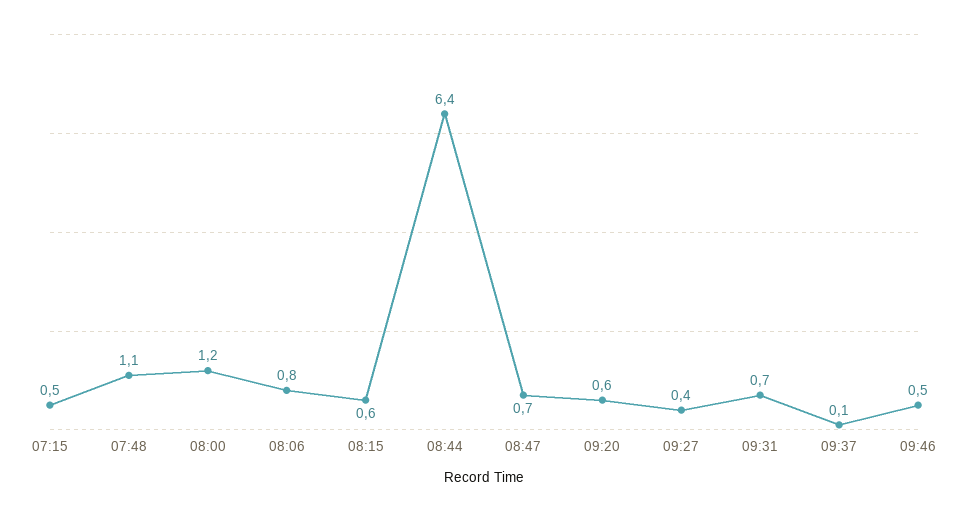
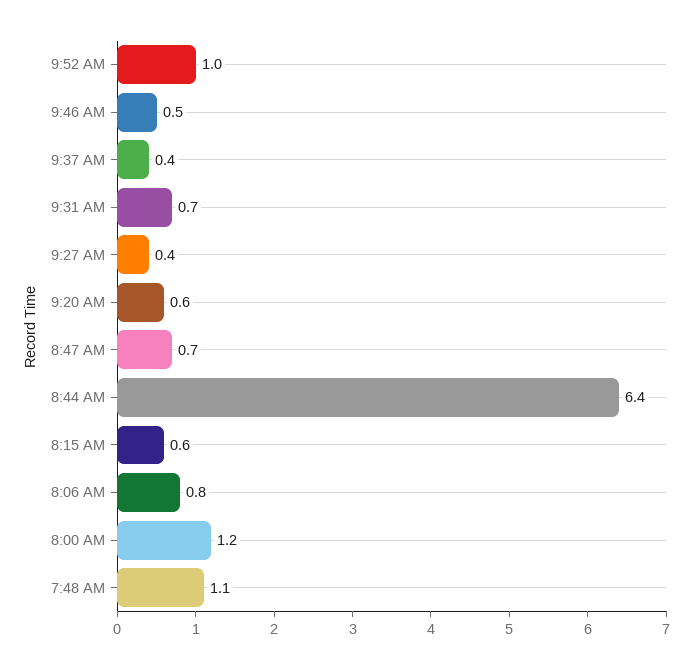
07:15: 0.5 -> none
09:37: 0.1 -> 0.4
9:52 AM: none -> 1

